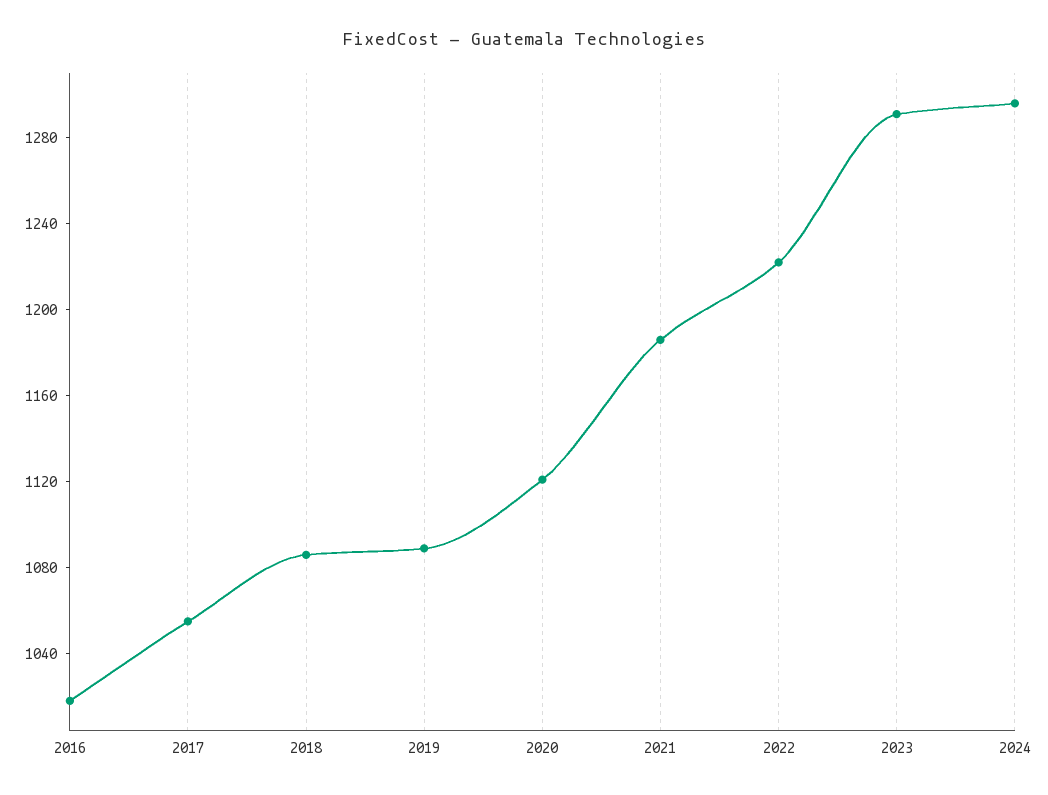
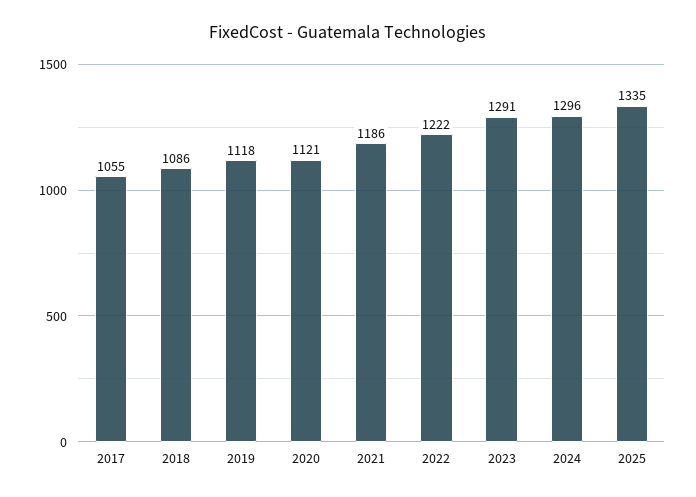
2016: 1020 -> none
2019: 1090 -> 1118
2025: none -> 1335

